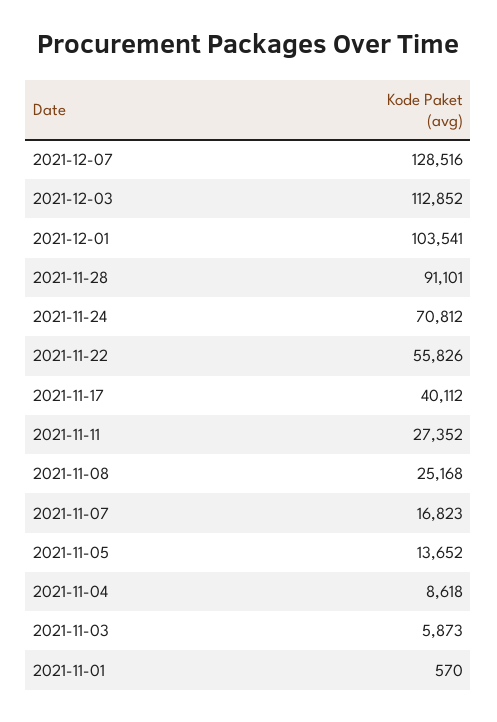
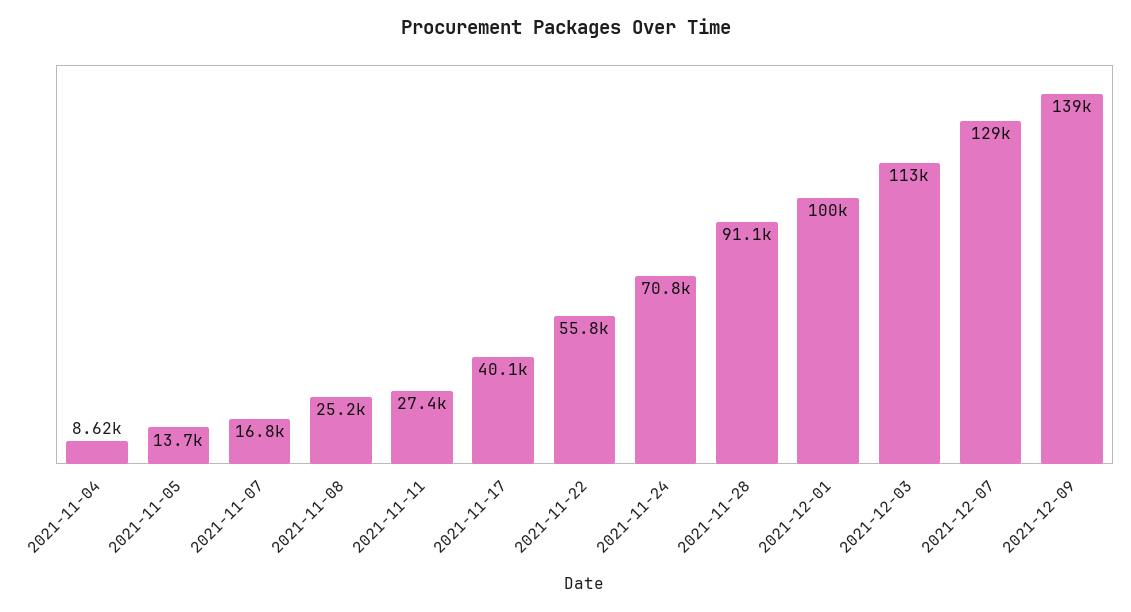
2021-12-01: 103541 -> 100000
2021-11-03: 5873 -> none
2021-11-01: 570 -> none
2021-12-09: none -> 139000

